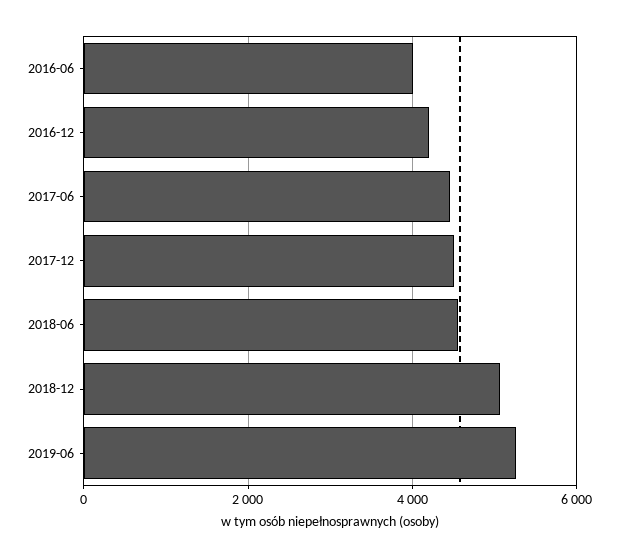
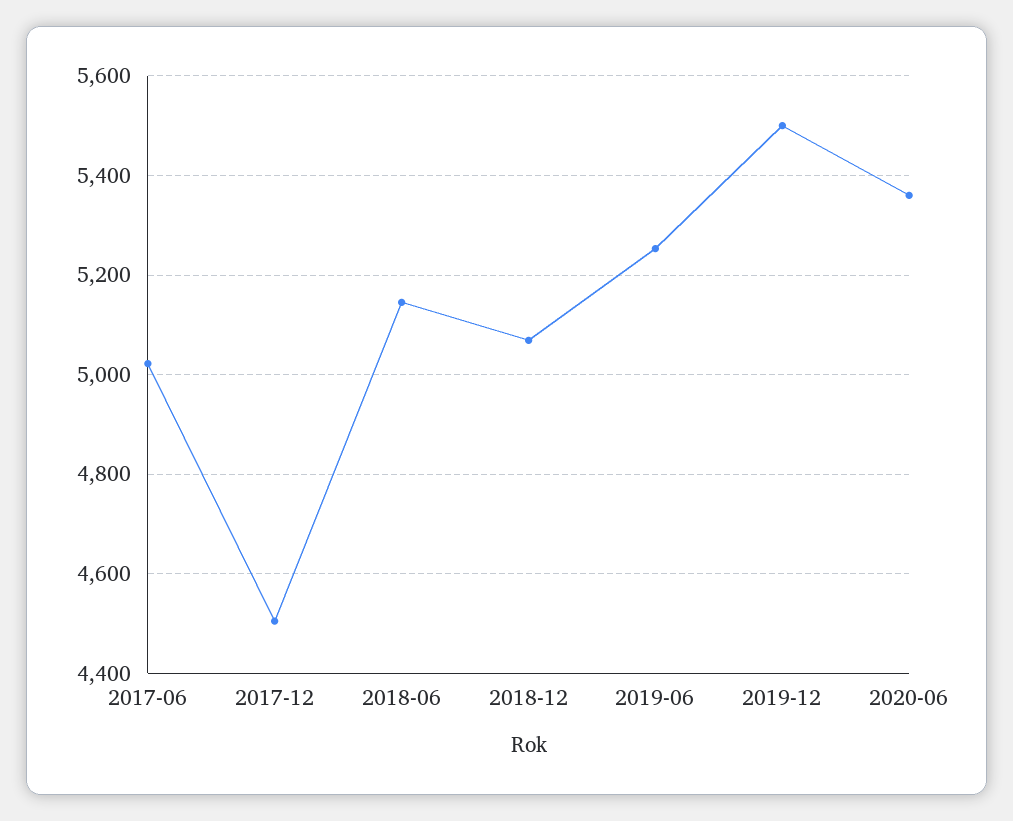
2016-06: 4000 -> none
2016-12: 4200 -> none
2017-06: 4400 -> 5020
2018-06: 4600 -> 5140
2019-12: none -> 5500
2020-06: none -> 5360

